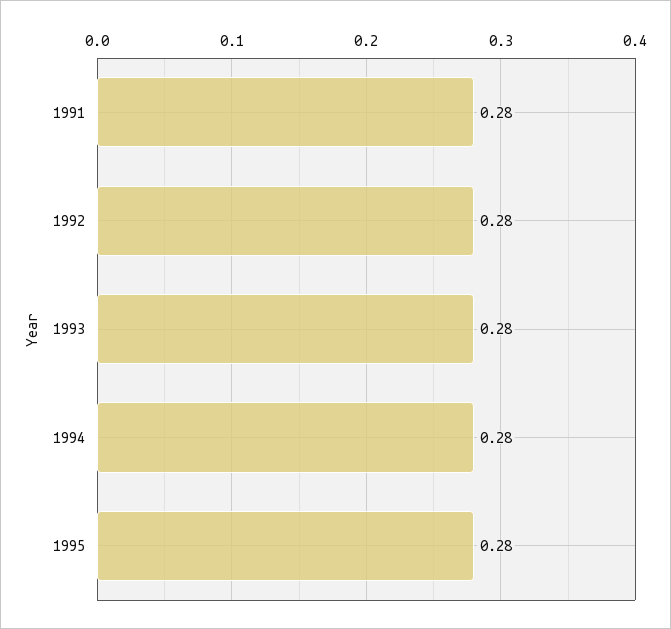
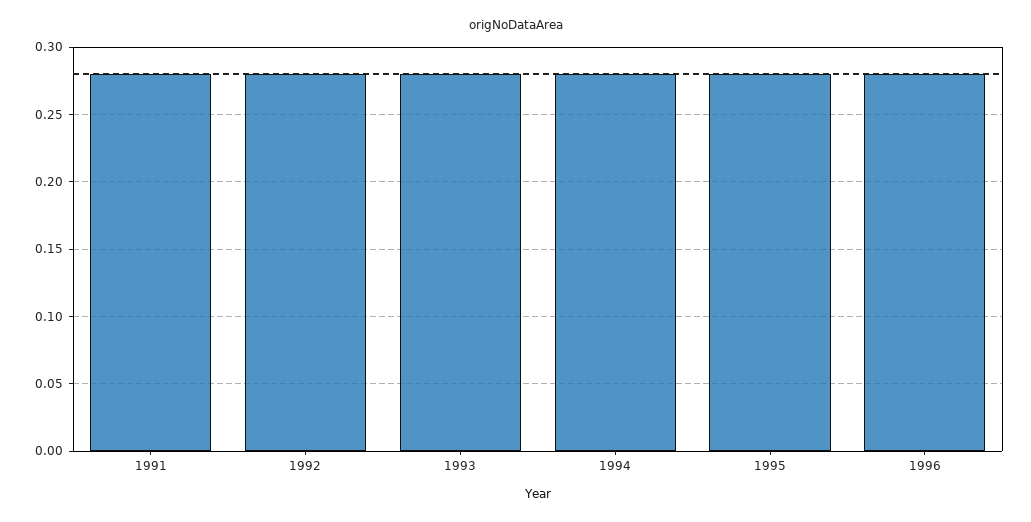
1996: none -> 0.28

